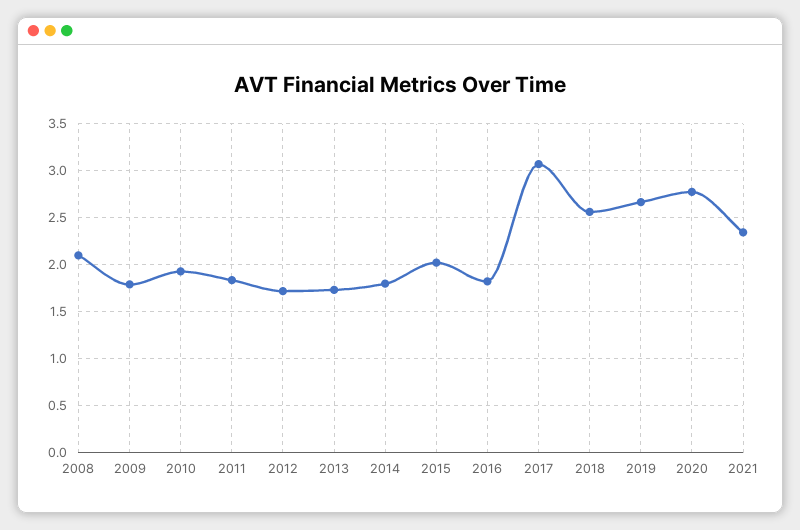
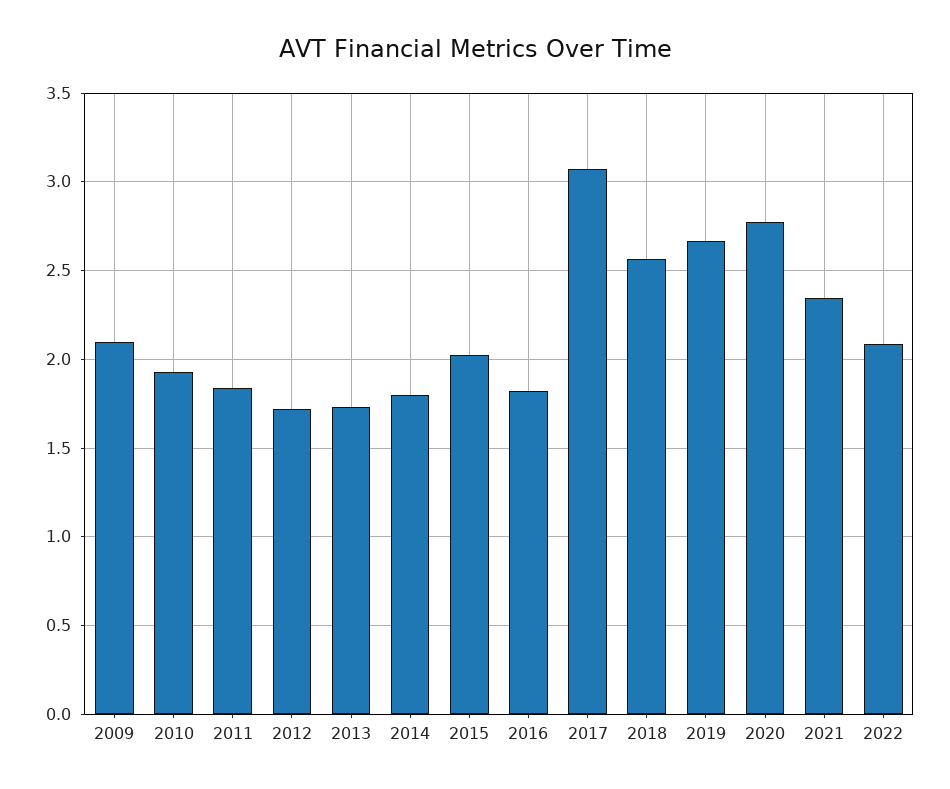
2008: 2.1 -> none
2009: 1.8 -> 2.1
2022: none -> 2.1

